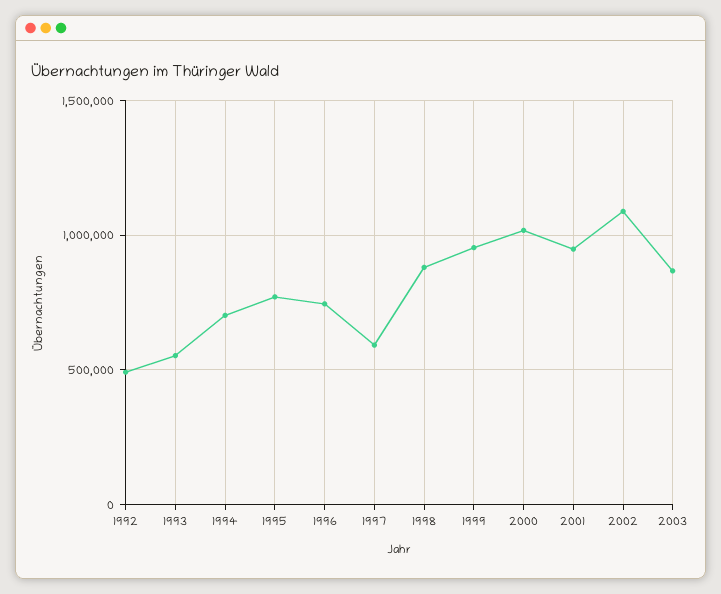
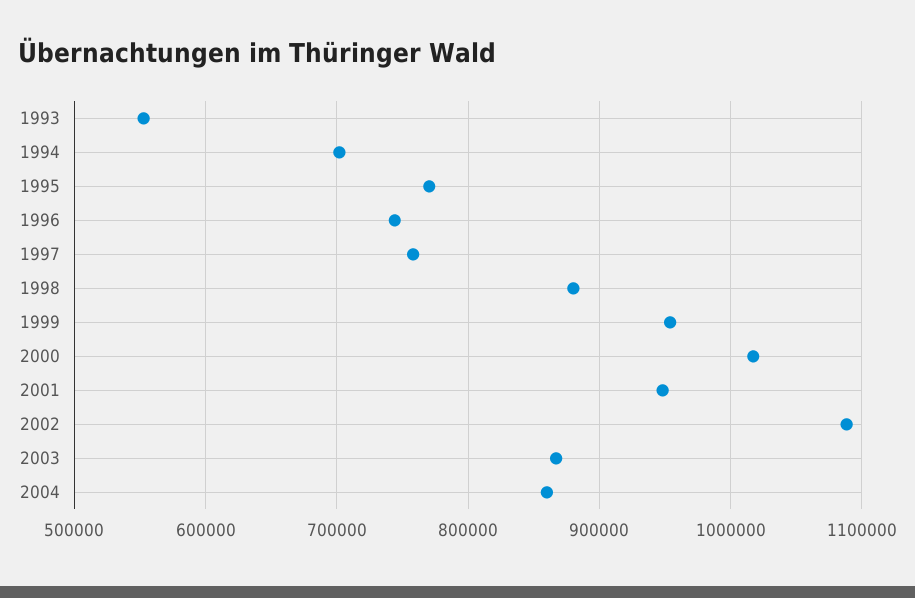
1992: 500000 -> none
1997: 600000 -> 760000
2004: none -> 860000

